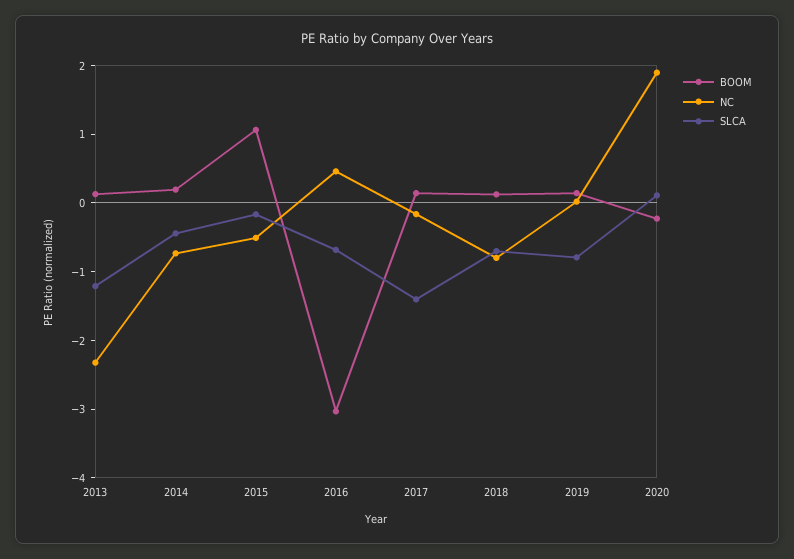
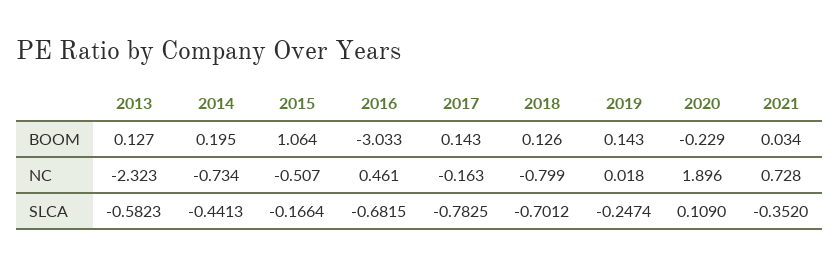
SLCA, 2013: -1.2 -> -0.5823
SLCA, 2017: -1.4 -> -0.7825
SLCA, 2019: -0.8 -> -0.2474
BOOM, 2021: none -> 0.034
NC, 2021: none -> 0.728
SLCA, 2021: none -> -0.352

